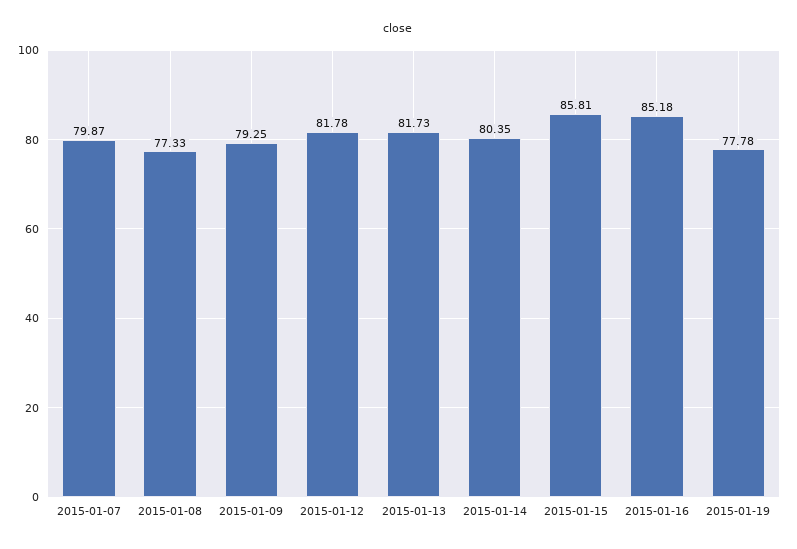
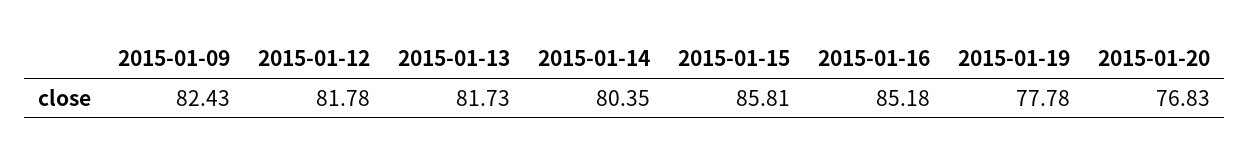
2015-01-07: 79.87 -> none
2015-01-08: 77.33 -> none
2015-01-09: 79.25 -> 82.43
2015-01-20: none -> 76.83

